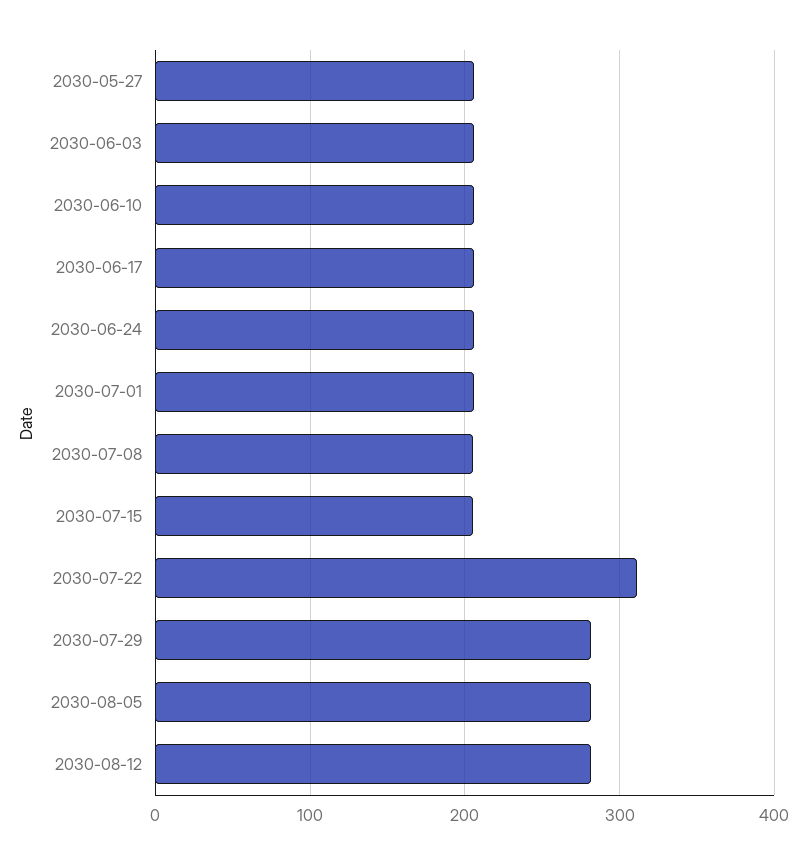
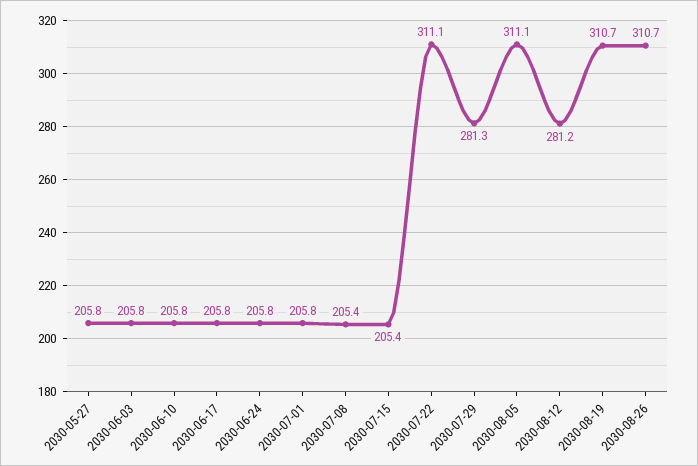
2030-08-05: 280 -> 311.1
2030-08-19: none -> 310.7
2030-08-26: none -> 310.7

